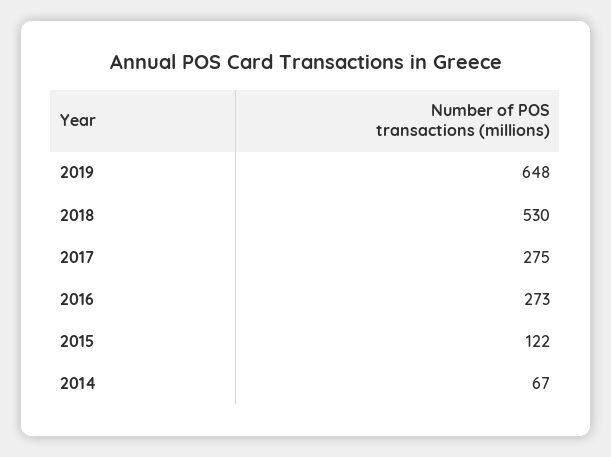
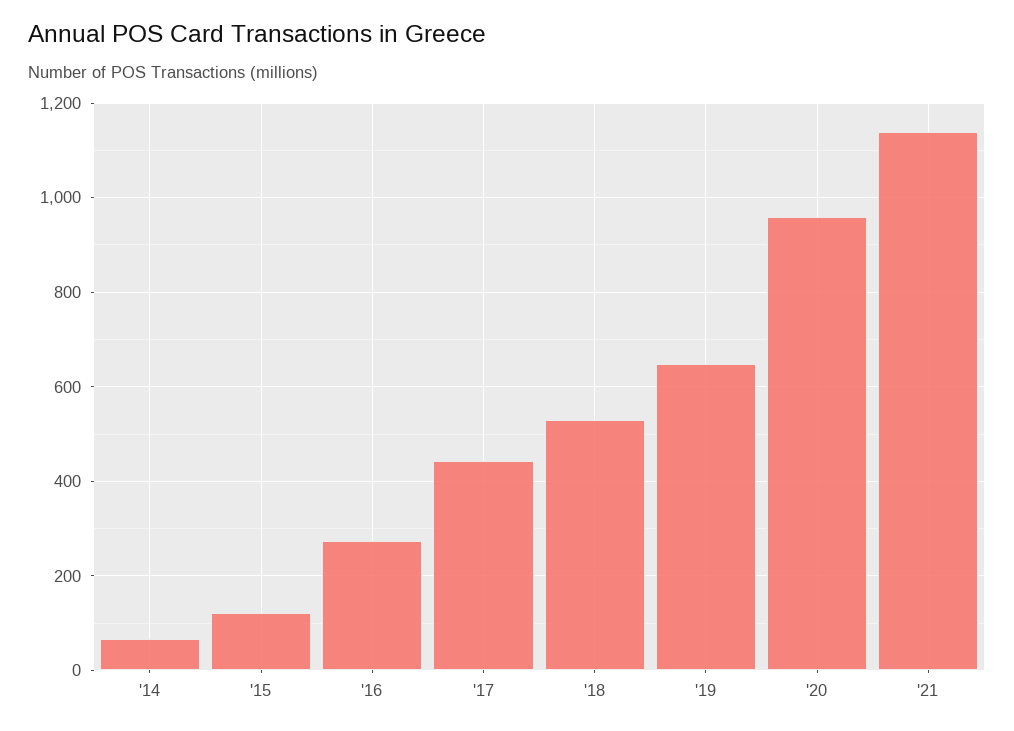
2017: 275 -> 440
'20: none -> 960
'21: none -> 1140

